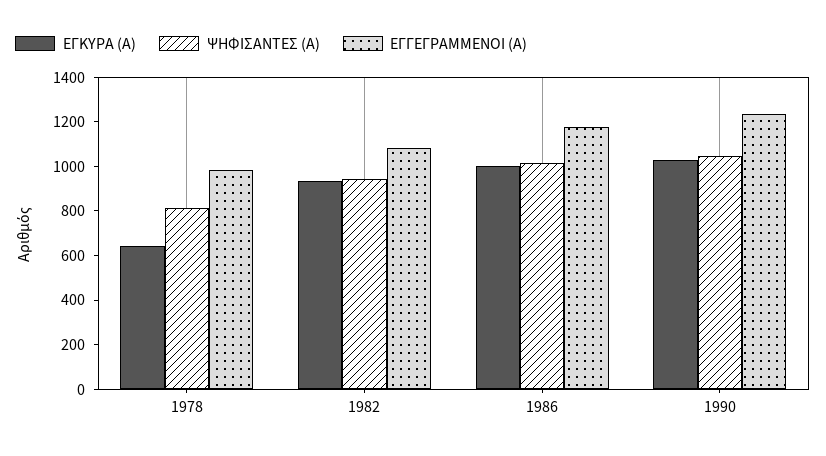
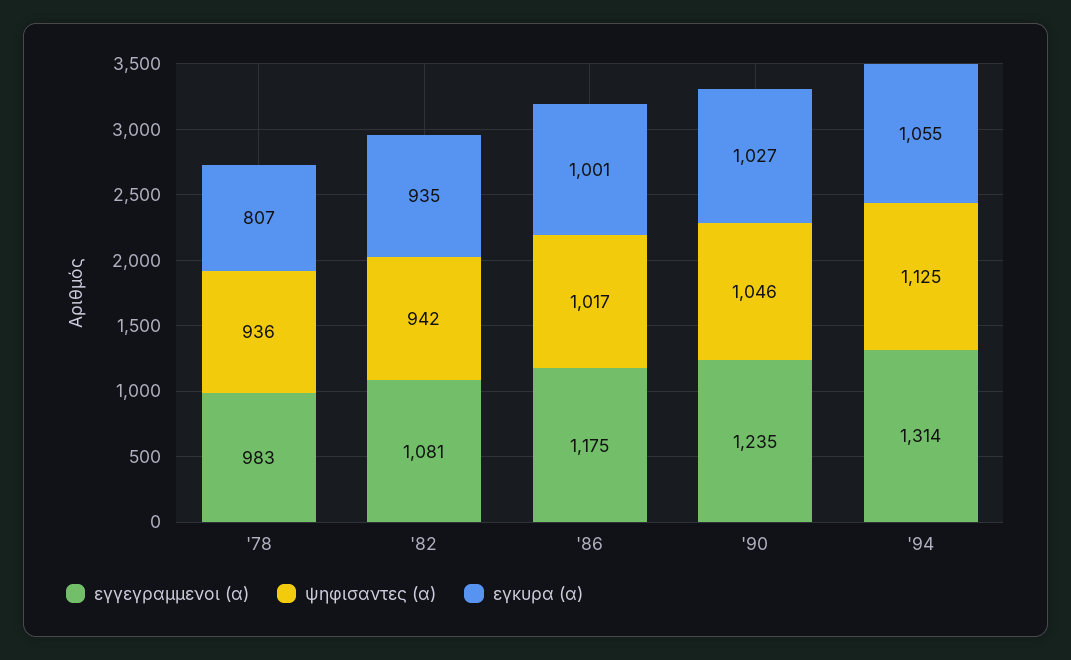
ΕΓΚΥΡΑ (Α), 1978: 650 -> 807
ΨΗΦΙΣΑΝΤΕΣ (Α), 1978: 800 -> 936
ΕΓΓΕΓΡΑΜΜΕΝΟΙ (Α), '94: none -> 1314
ΨΗΦΙΣΑΝΤΕΣ (Α), '94: none -> 1125
ΕΓΚΥΡΑ (Α), '94: none -> 1055

